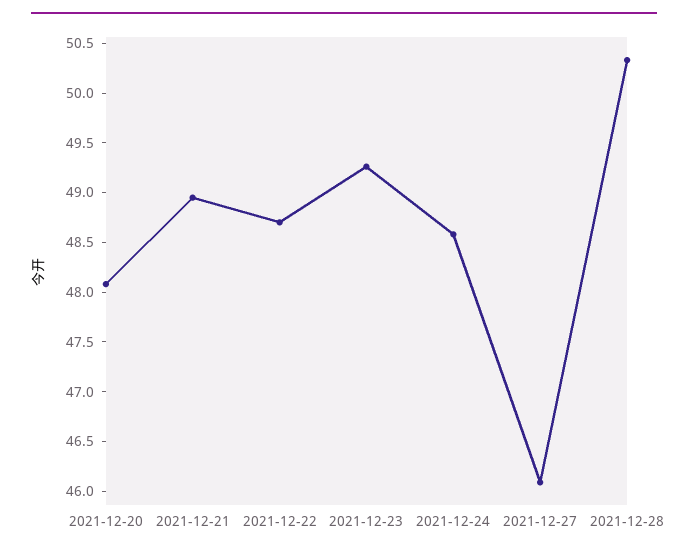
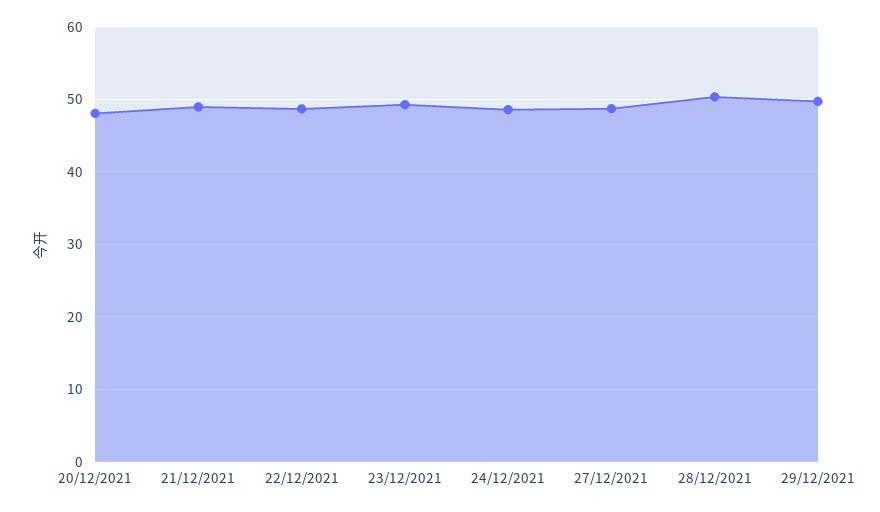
2021-12-27: 46.1 -> 49
29/12/2021: none -> 50

